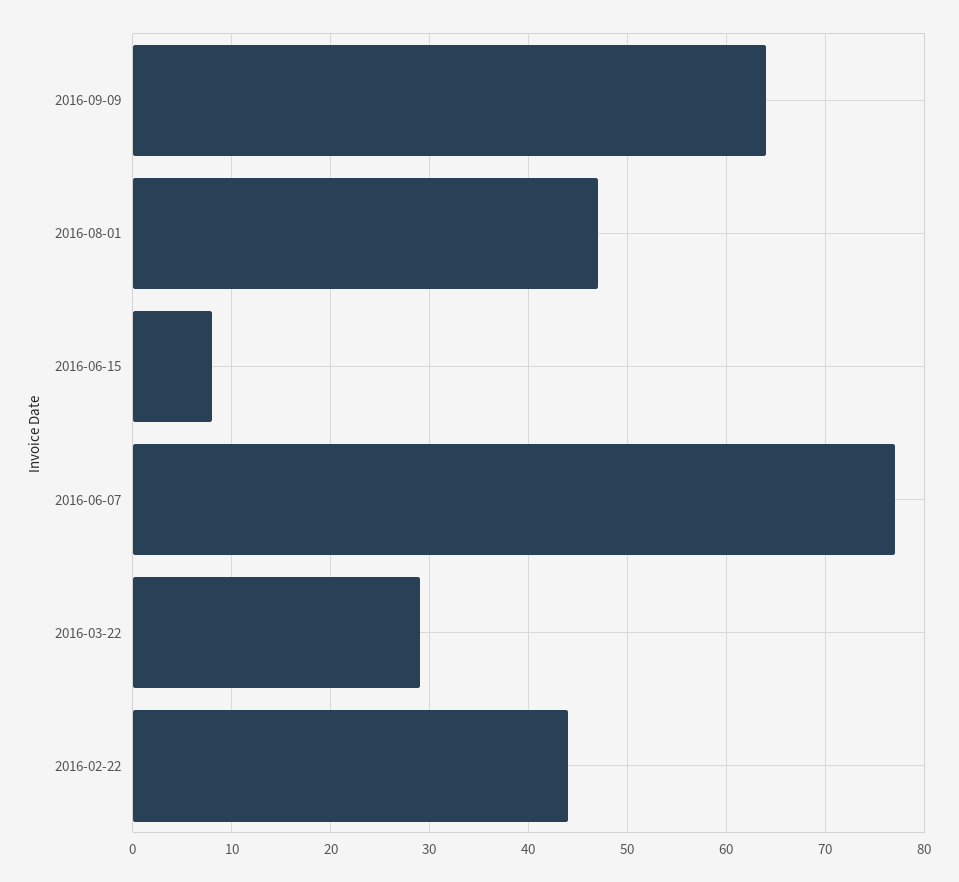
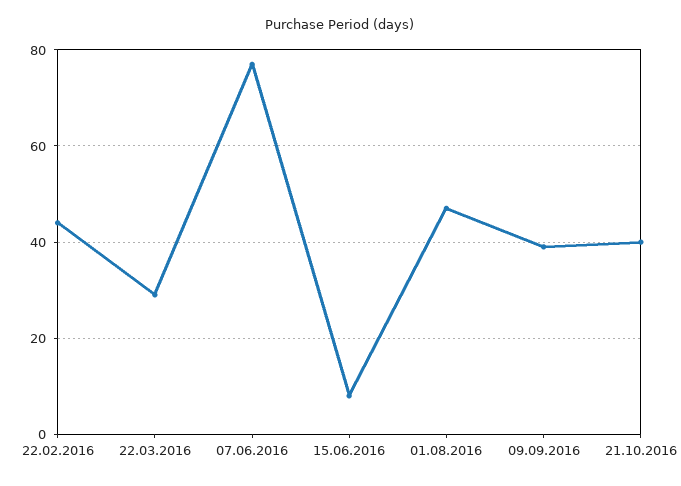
2016-09-09: 64 -> 40
21.10.2016: none -> 40

